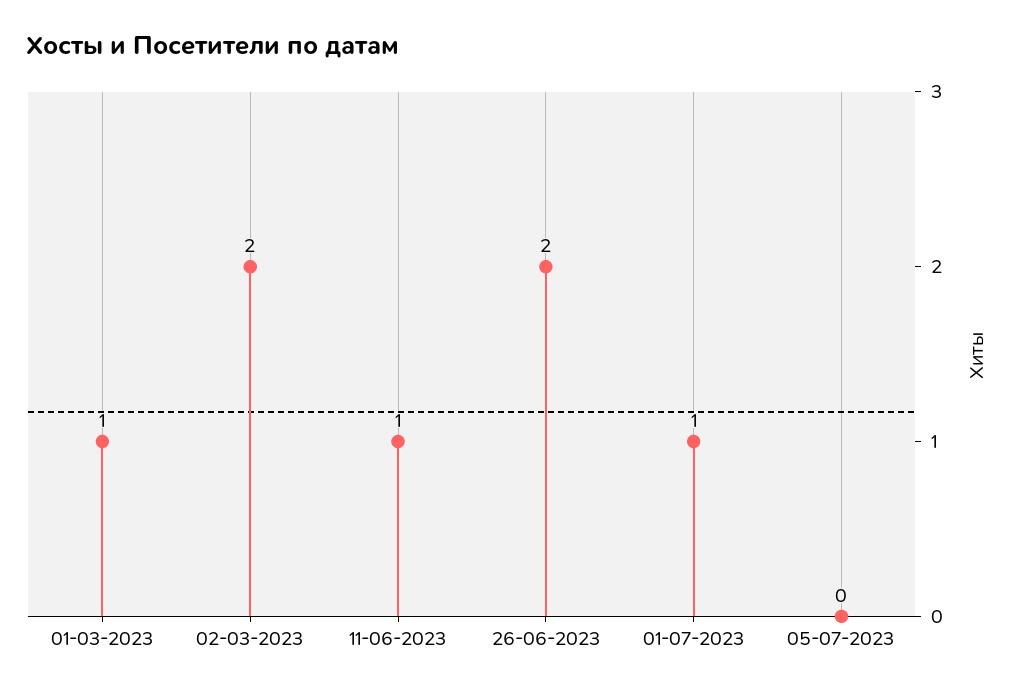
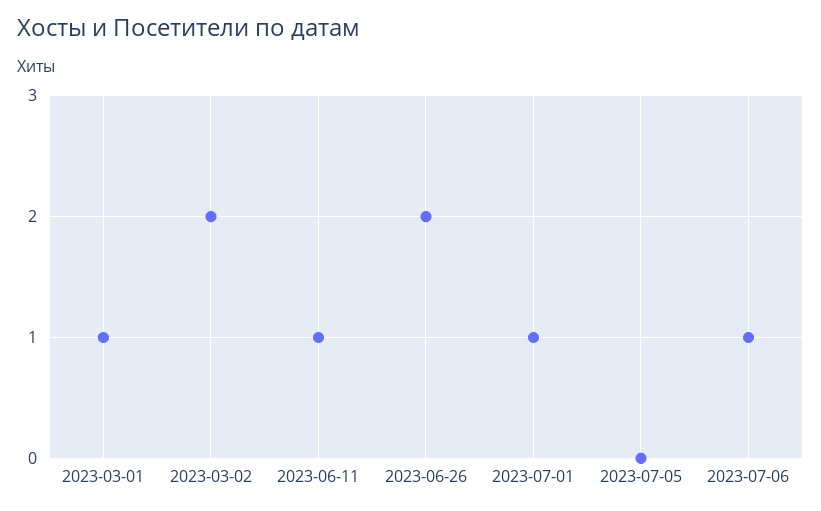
2023-07-06: none -> 1

